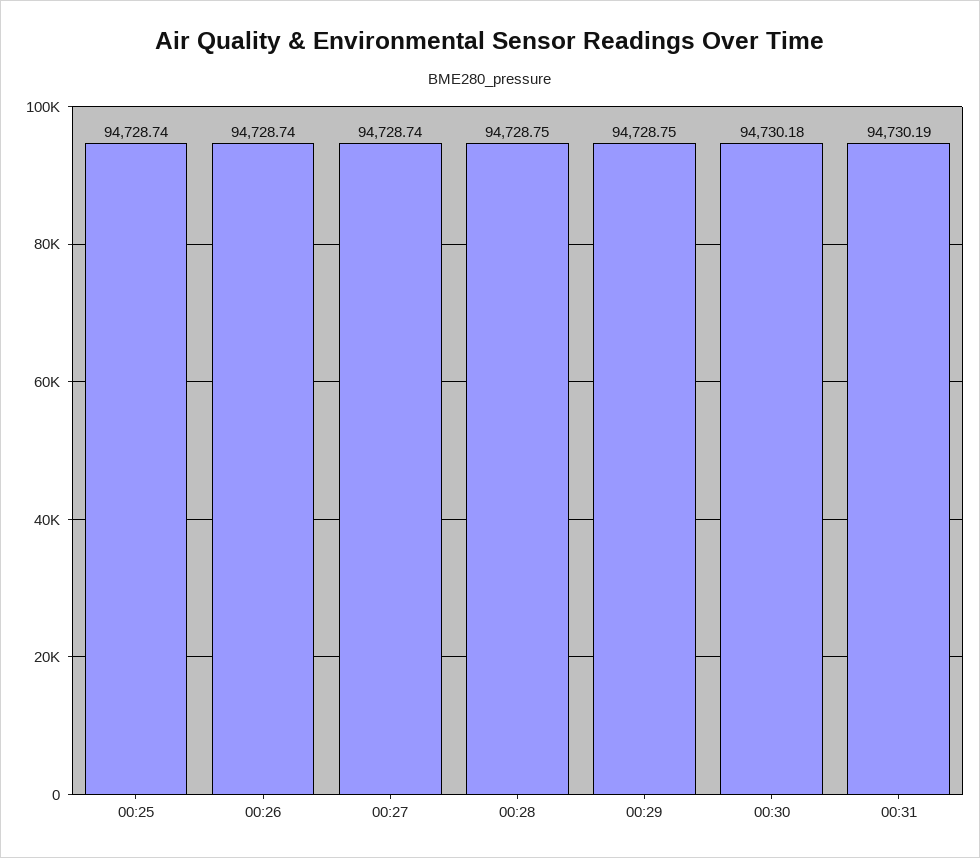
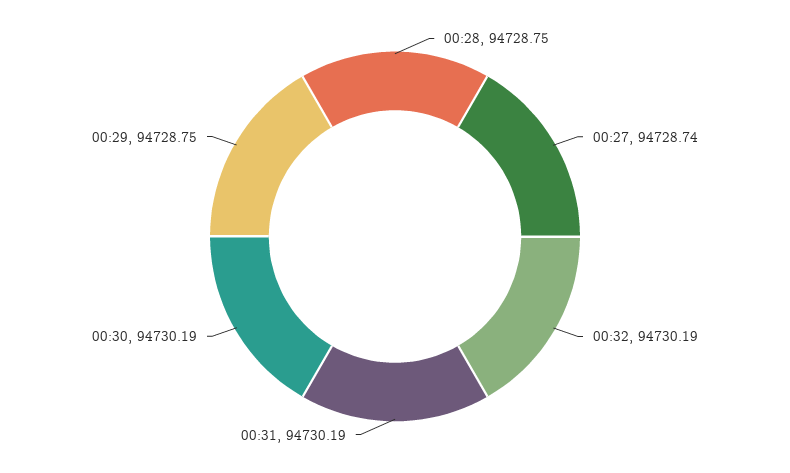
00:25: 94728.74 -> none
00:26: 94728.74 -> none
00:30: 94730.18 -> 94730.19
00:32: none -> 94730.19

